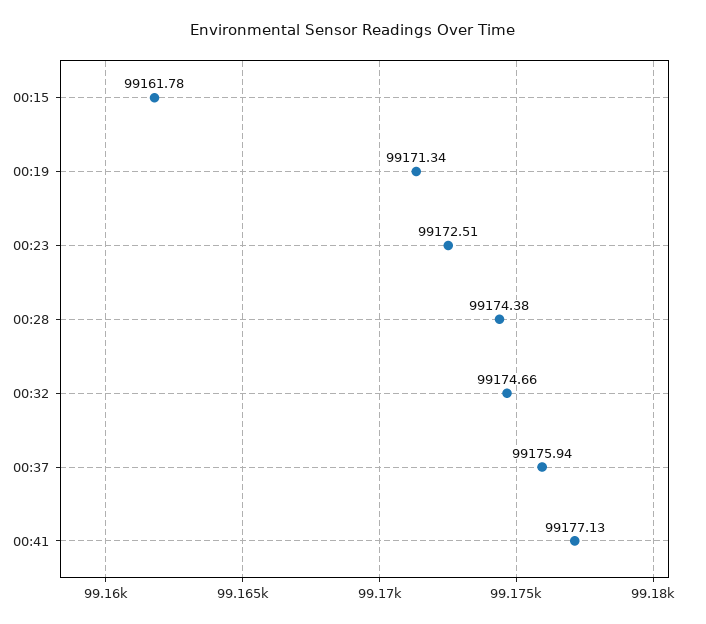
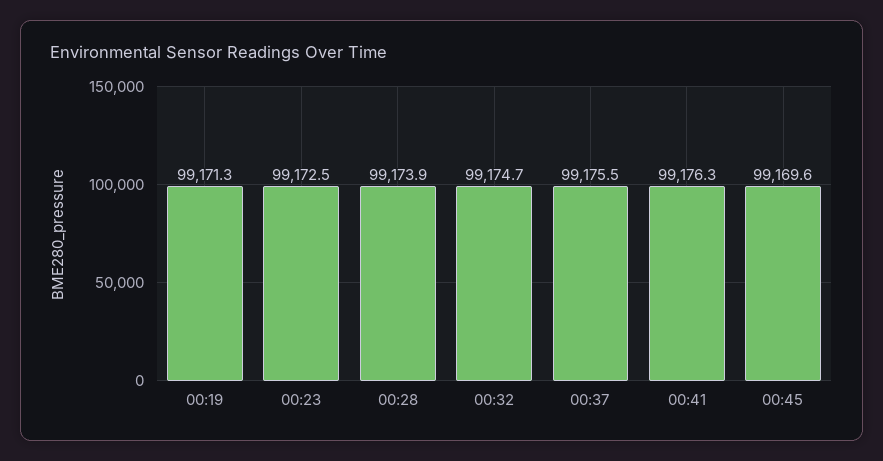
00:15: 99161.78 -> none
00:28: 99174.38 -> 99173.9
00:37: 99175.94 -> 99175.5
00:41: 99177.13 -> 99176.3
00:45: none -> 99169.6

